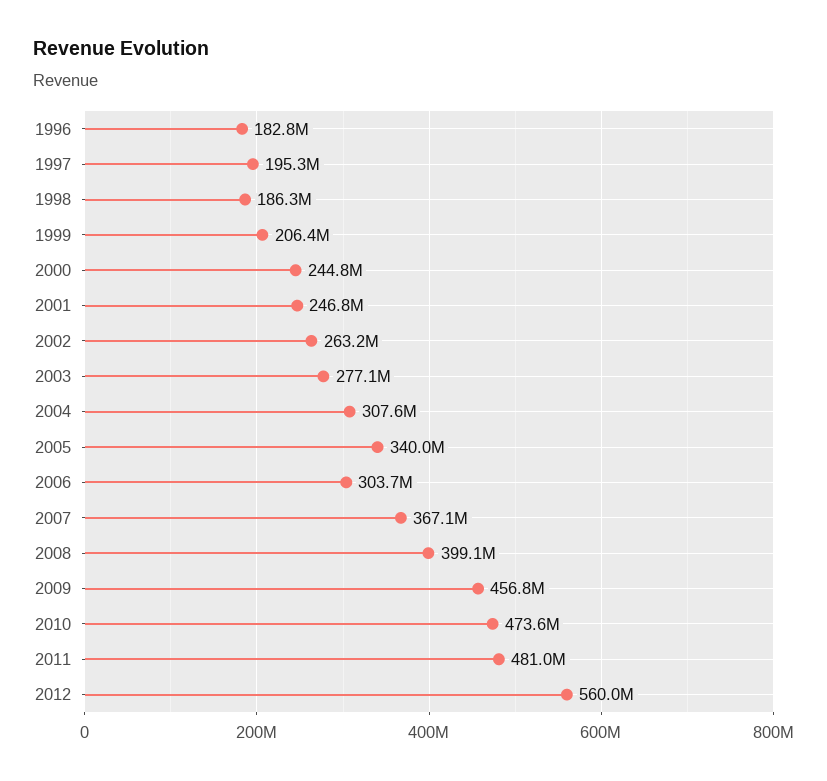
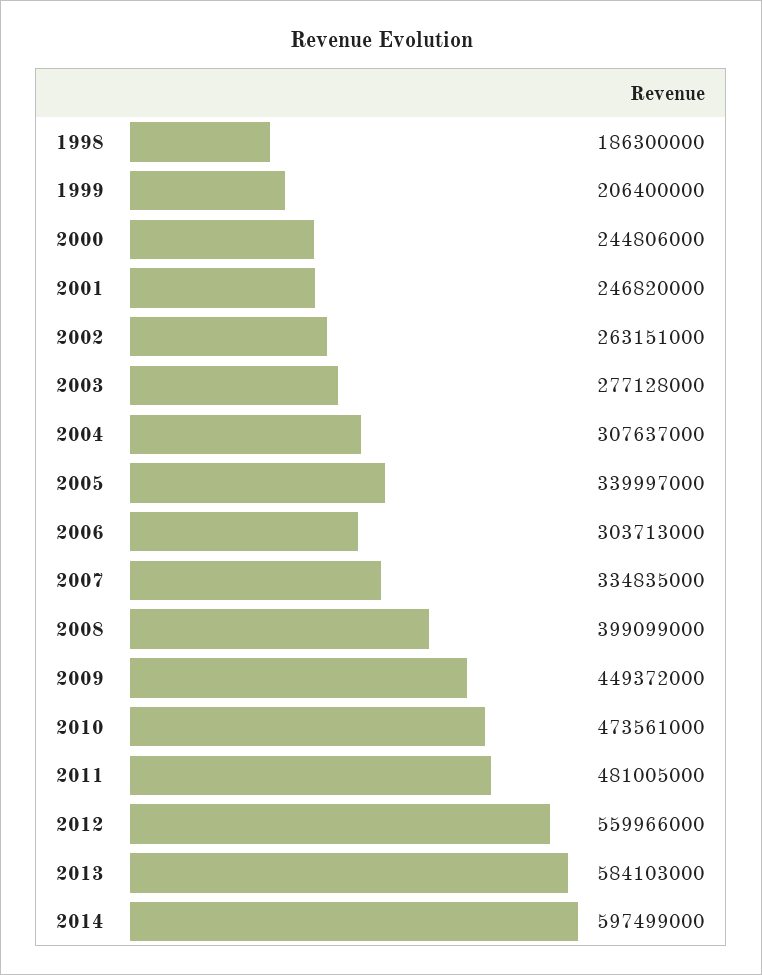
1996: 182800000 -> none
1997: 195300000 -> none
2007: 367100000 -> 334835000
2009: 456800000 -> 449372000
2013: none -> 584103000
2014: none -> 597499000

